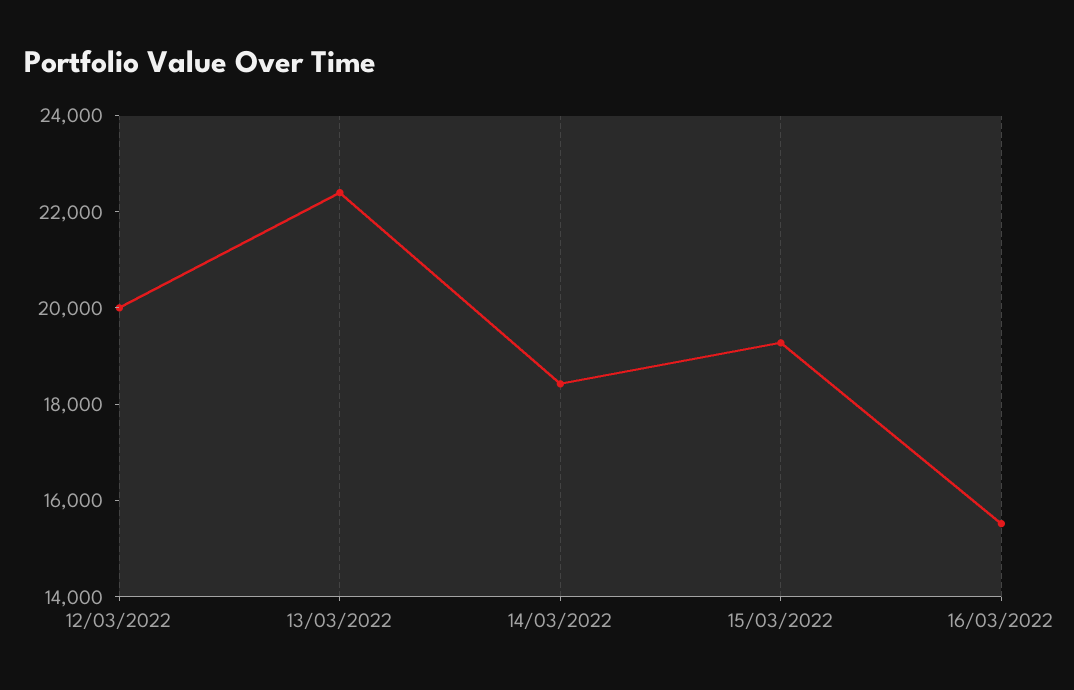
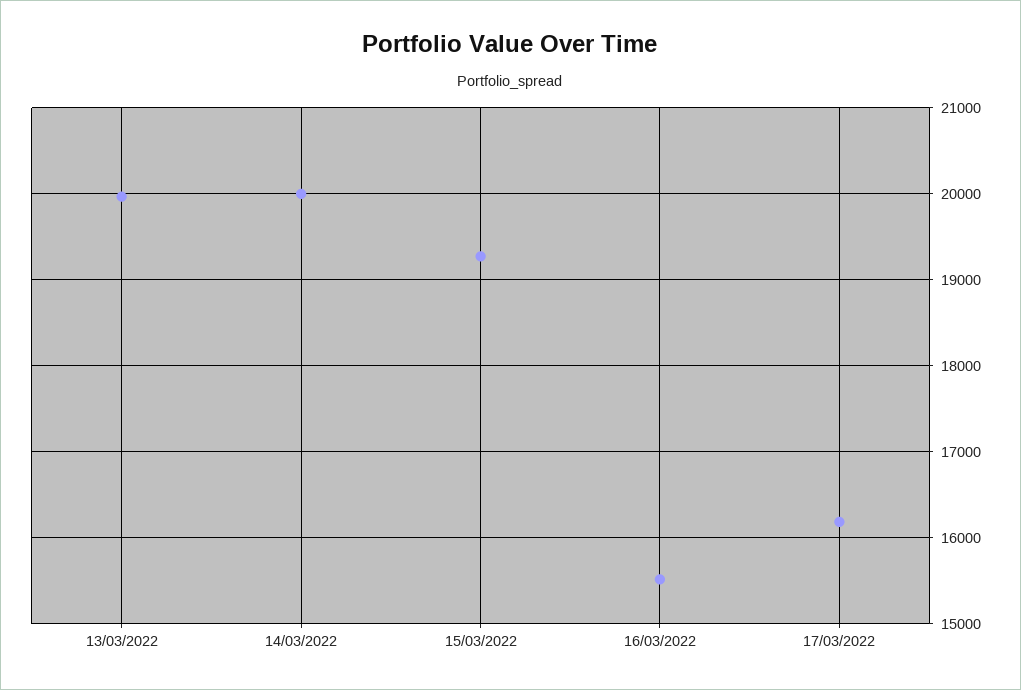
12/03/2022: 20000 -> none
13/03/2022: 22500 -> 20000
14/03/2022: 18500 -> 20000
17/03/2022: none -> 16200

